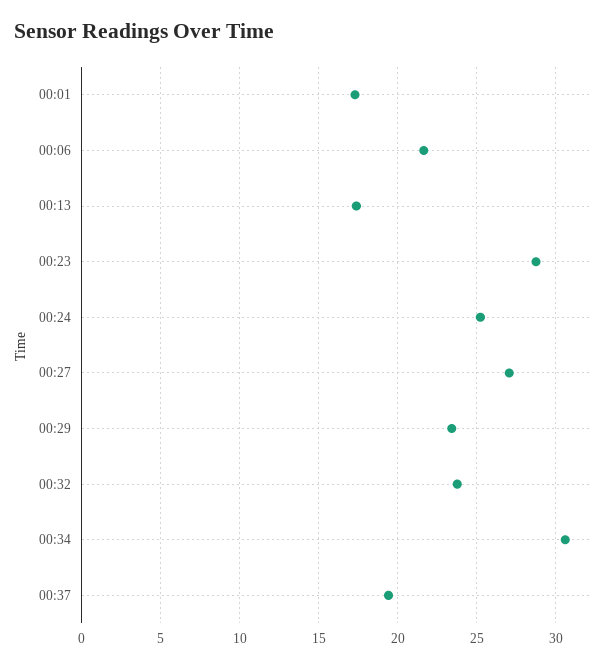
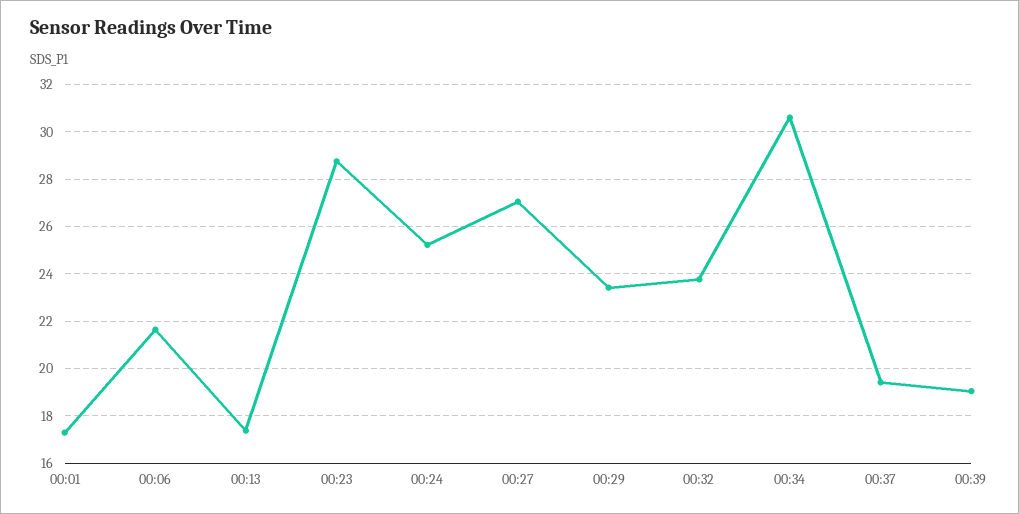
00:39: none -> 19

